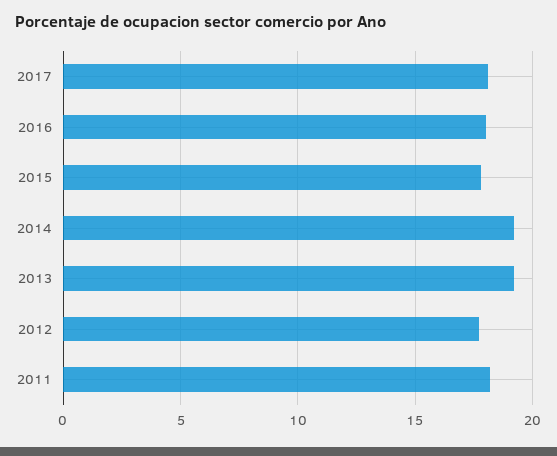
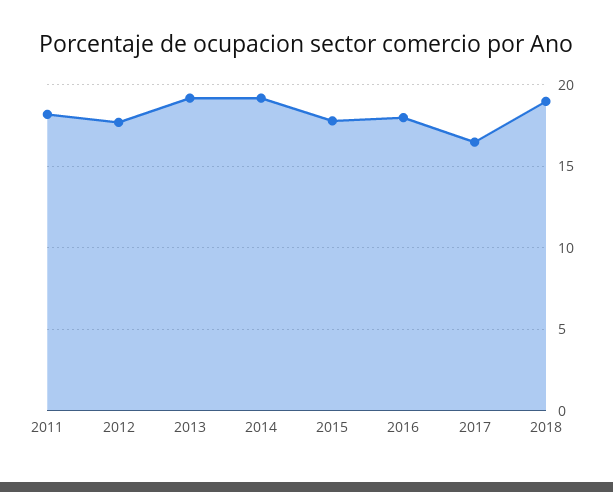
2017: 18 -> 16.5
2018: none -> 19

